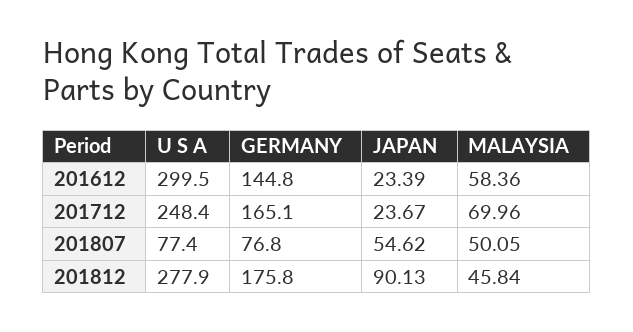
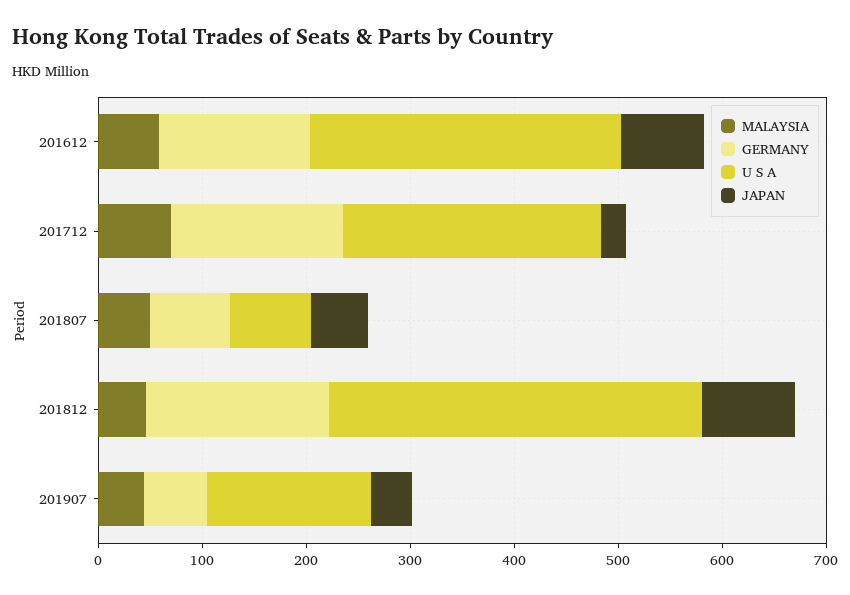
JAPAN, 201612: 23.39 -> 80
U S A, 201812: 277.9 -> 360
MALAYSIA, 201907: none -> 40
GERMANY, 201907: none -> 60
U S A, 201907: none -> 160
JAPAN, 201907: none -> 40

